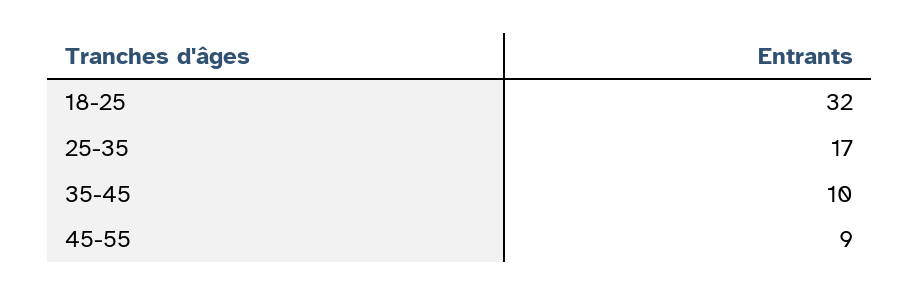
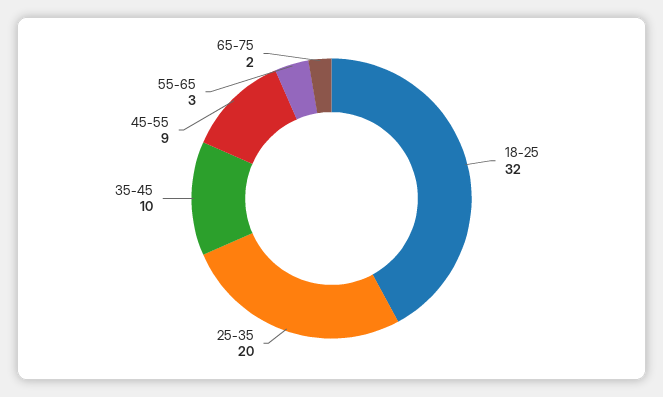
25-35: 17 -> 20
55-65: none -> 3
65-75: none -> 2

